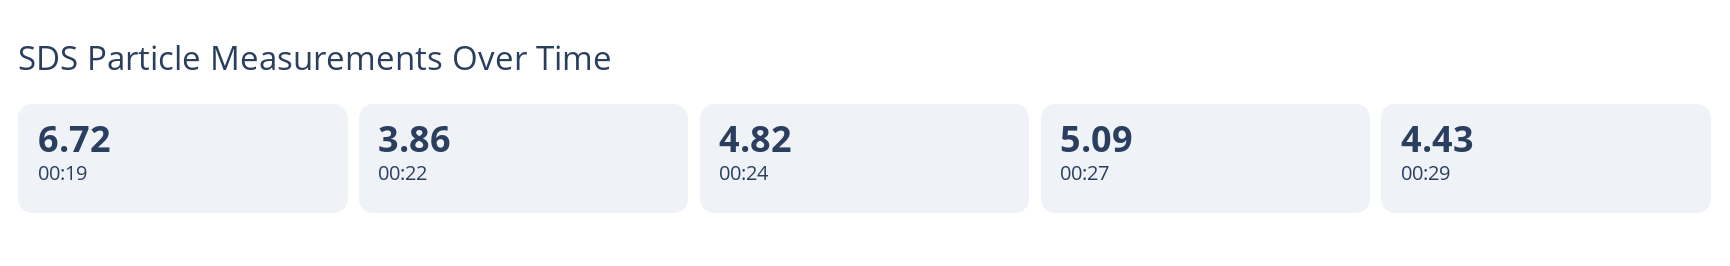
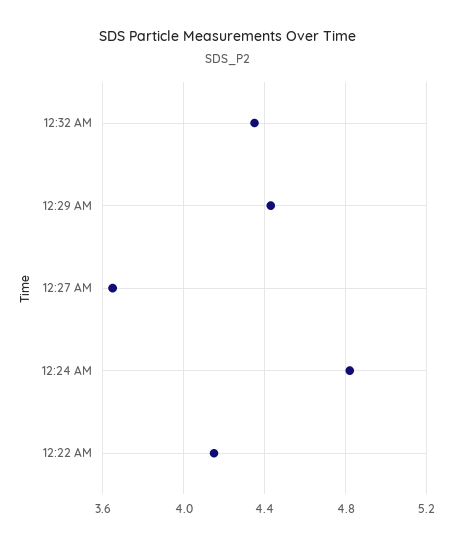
00:19: 6.72 -> none
00:22: 3.86 -> 4.15
00:27: 5.09 -> 3.65
12:32 AM: none -> 4.35

